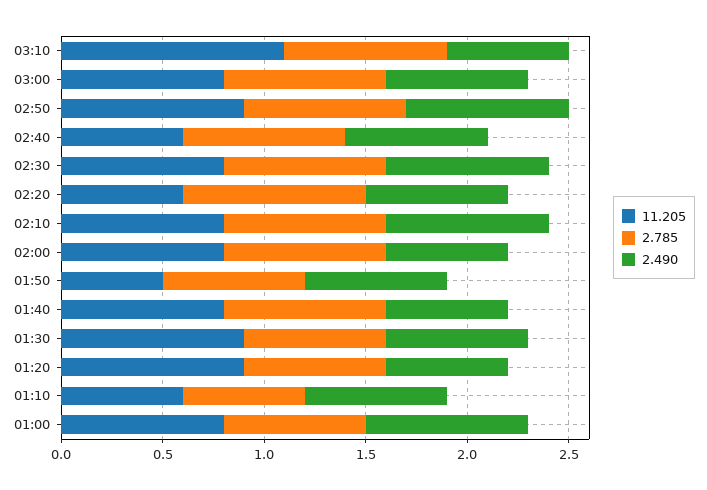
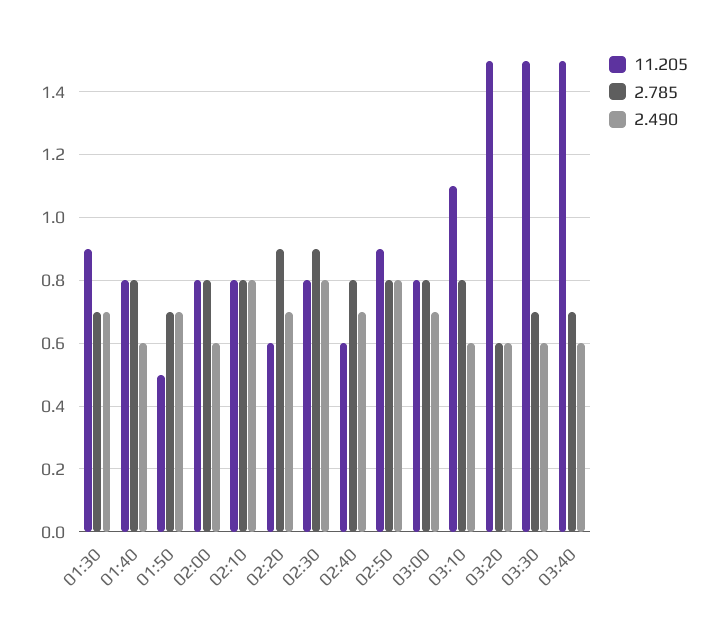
2.785, 02:30: 0.8 -> 0.9
11.205, 01:20: 0.9 -> none
2.785, 01:20: 0.7 -> none
2.490, 01:20: 0.6 -> none
11.205, 01:10: 0.6 -> none
2.785, 01:10: 0.6 -> none
2.490, 01:10: 0.7 -> none
11.205, 01:00: 0.8 -> none
2.785, 01:00: 0.7 -> none
2.490, 01:00: 0.8 -> none
11.205, 03:20: none -> 1.5
2.785, 03:20: none -> 0.6
2.490, 03:20: none -> 0.6
11.205, 03:30: none -> 1.5
2.785, 03:30: none -> 0.7
2.490, 03:30: none -> 0.6
11.205, 03:40: none -> 1.5
2.785, 03:40: none -> 0.7
2.490, 03:40: none -> 0.6

